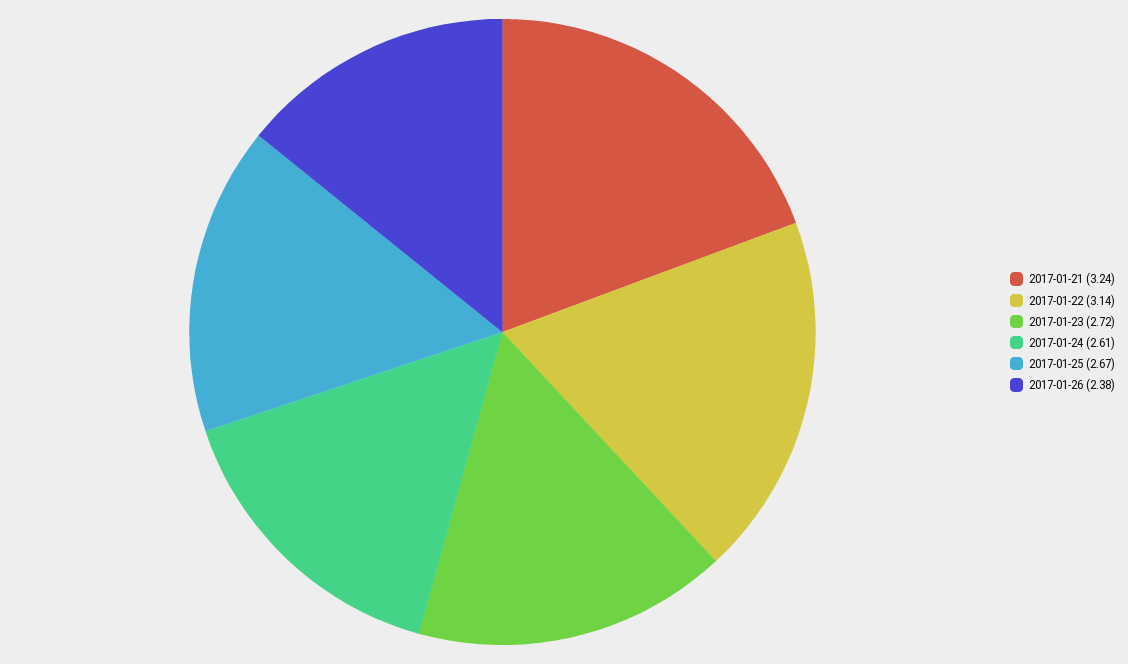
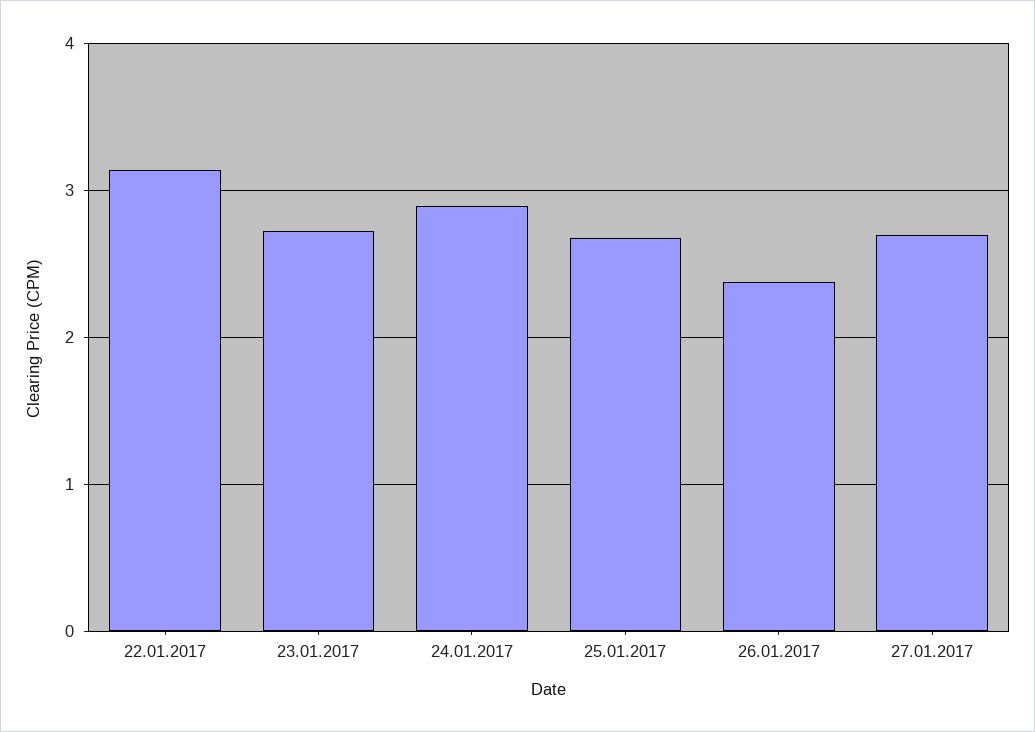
2017-01-21: 3.24 -> none
2017-01-24: 2.61 -> 2.9
27.01.2017: none -> 2.7

